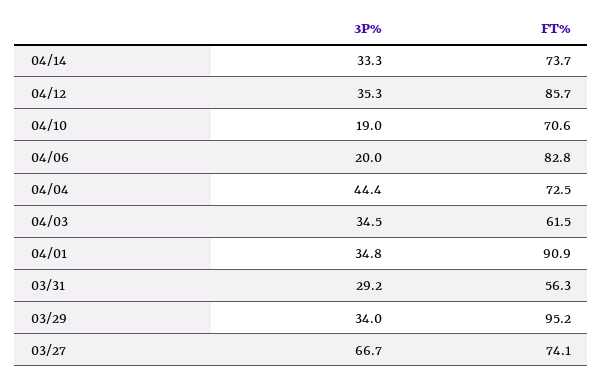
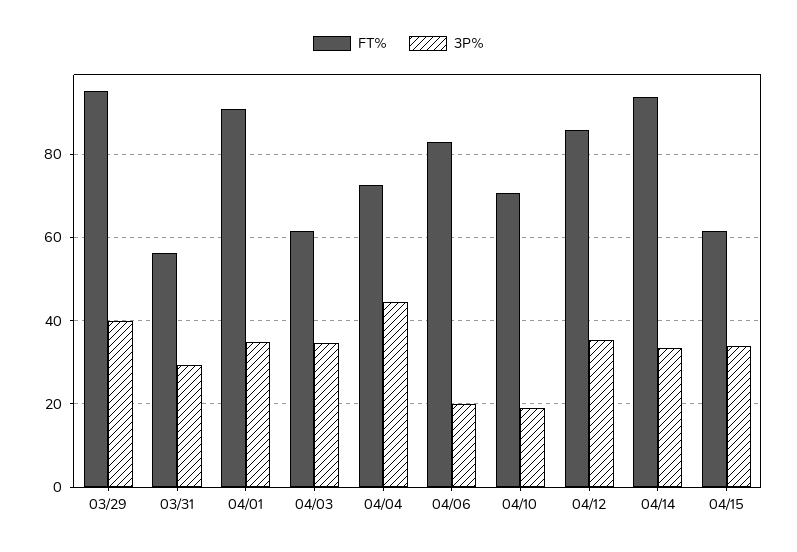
FT%, 04/14: 73.7 -> 94
3P%, 03/29: 34 -> 40
3P%, 03/27: 66.7 -> none
FT%, 03/27: 74.1 -> none
FT%, 04/15: none -> 62
3P%, 04/15: none -> 34

